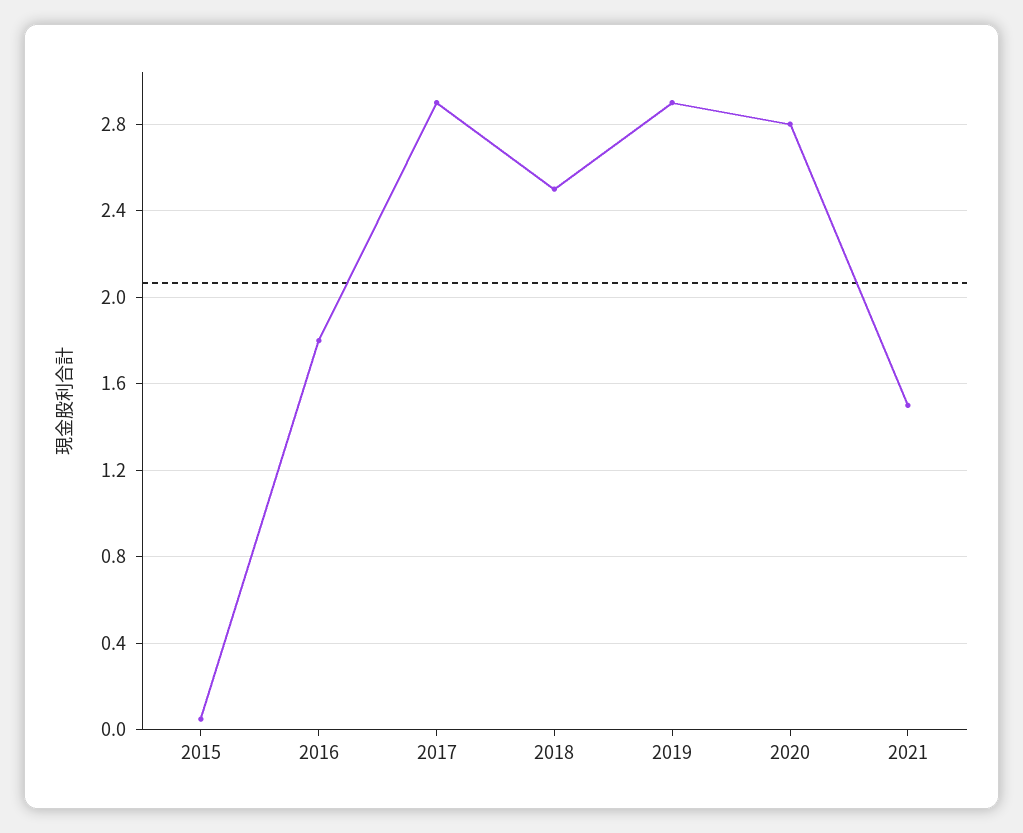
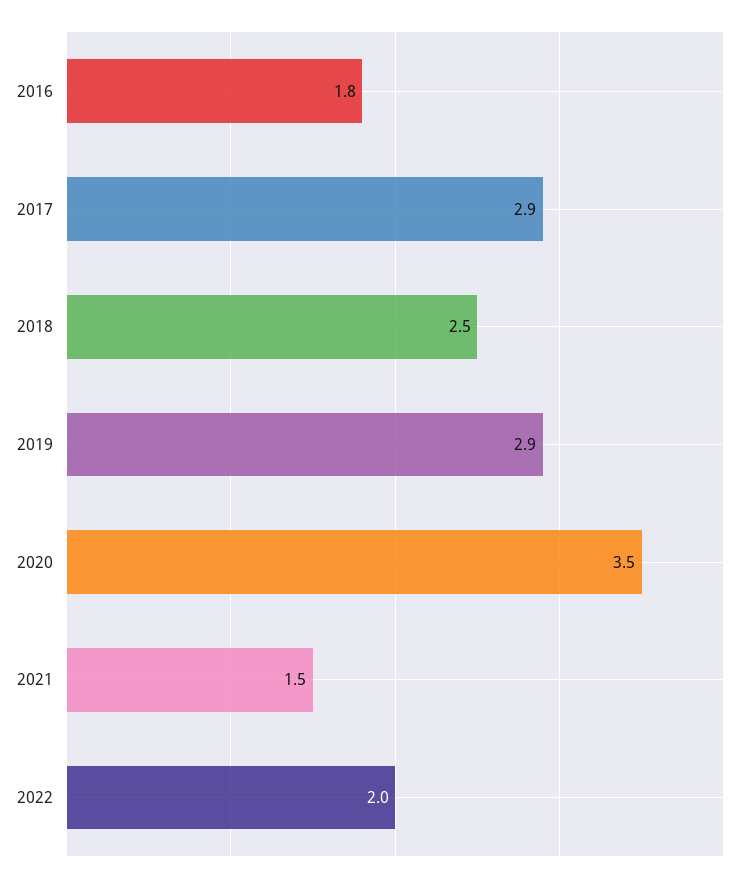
2015: 0.05 -> none
2020: 2.8 -> 3.5
2022: none -> 2

